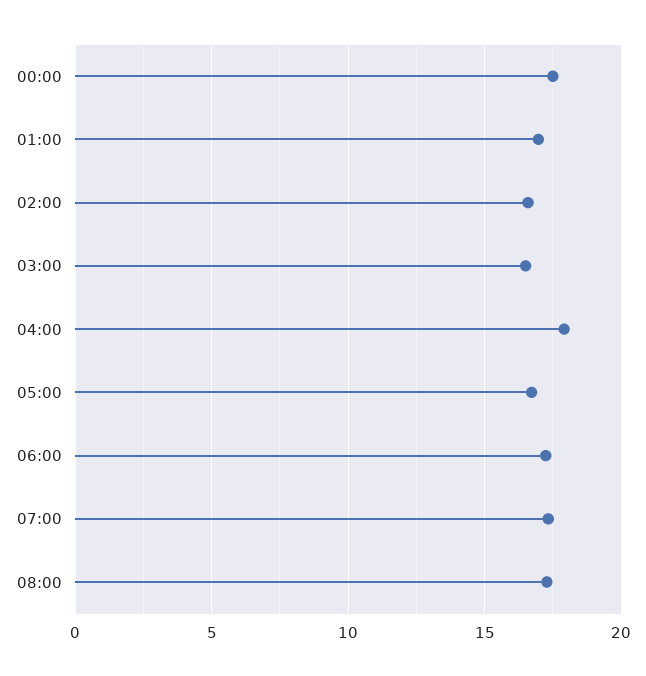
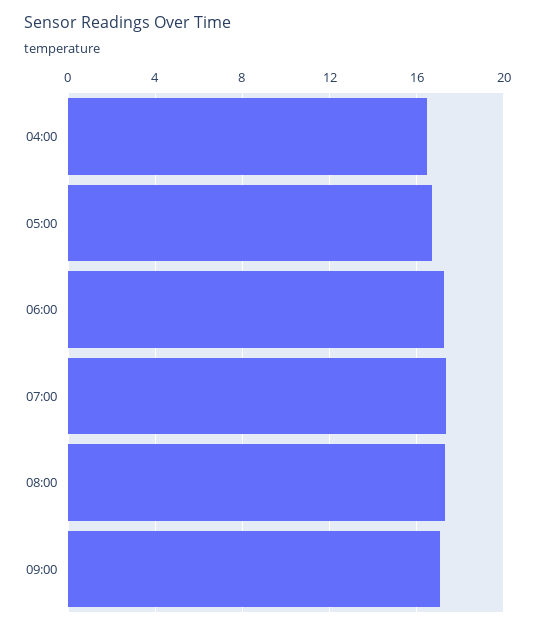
00:00: 17.5 -> none
01:00: 17 -> none
02:00: 16.5 -> none
03:00: 16.5 -> none
04:00: 18 -> 16.5
09:00: none -> 17

